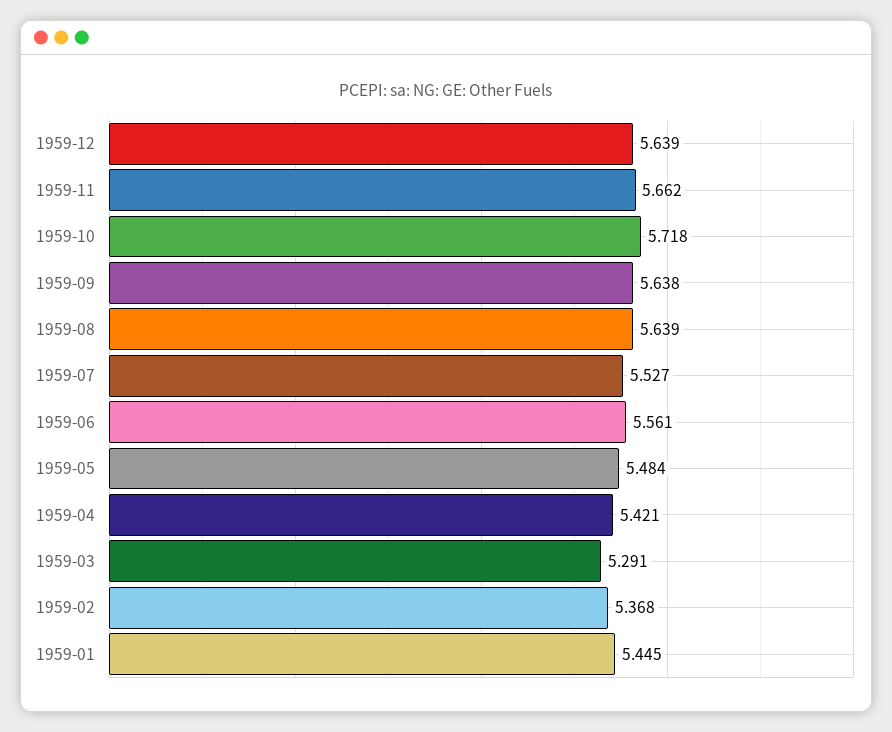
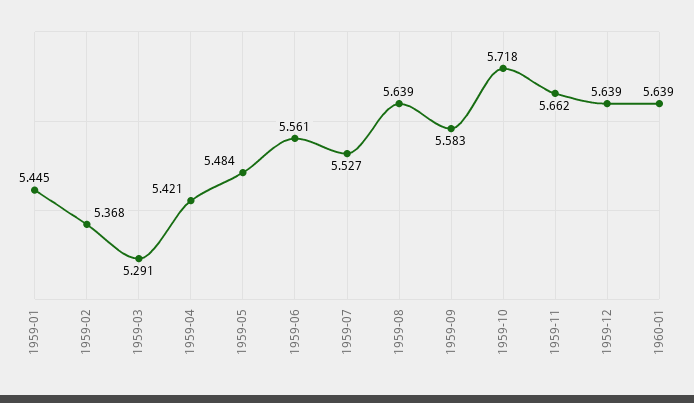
1959-09: 5.638 -> 5.583
1960-01: none -> 5.639

